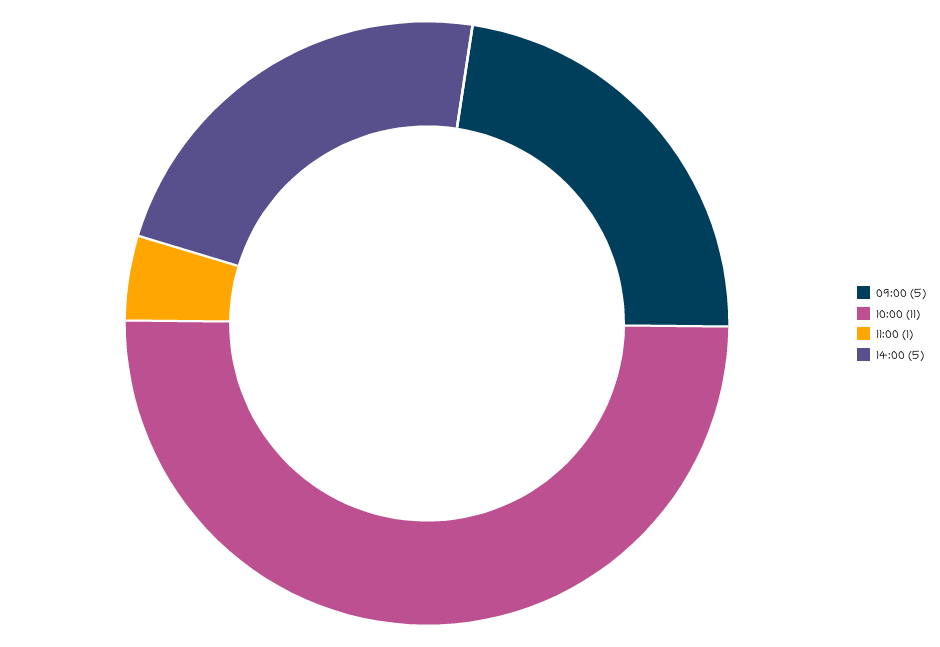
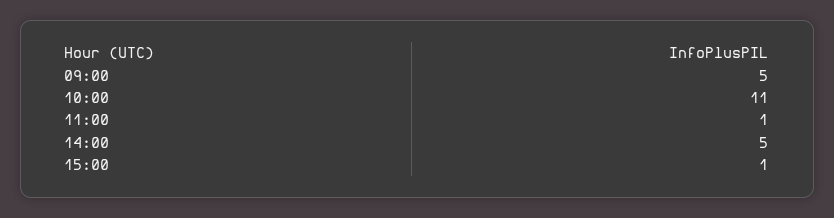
15:00: none -> 1

